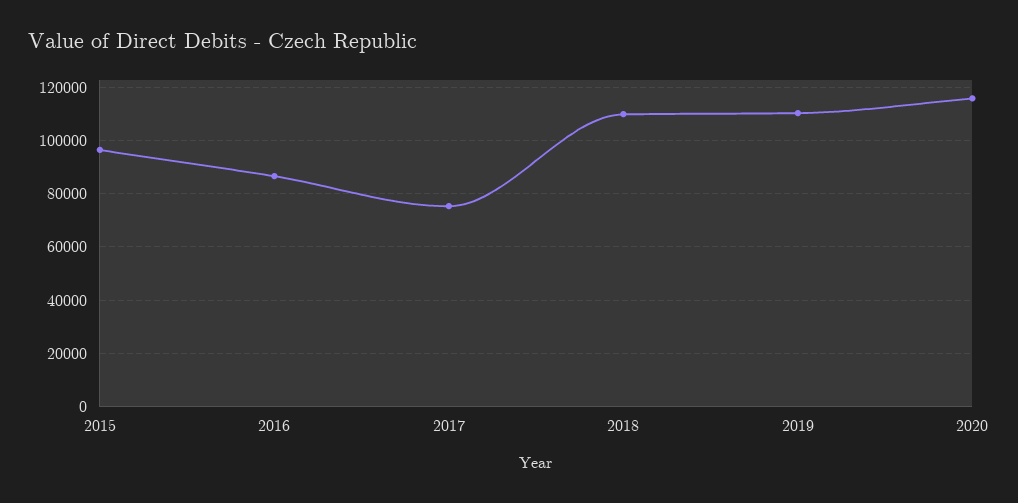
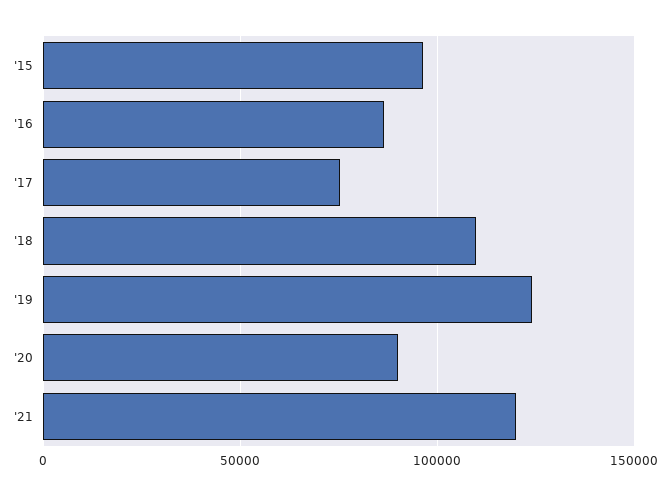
2019: 110000 -> 125000
2020: 115000 -> 90000
'21: none -> 120000

